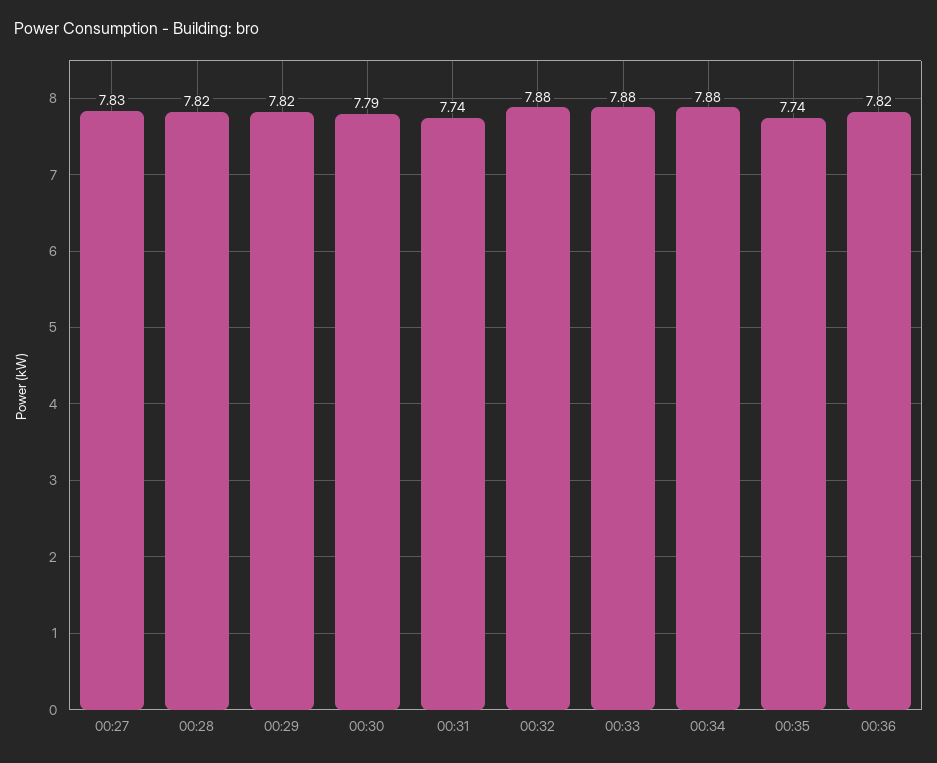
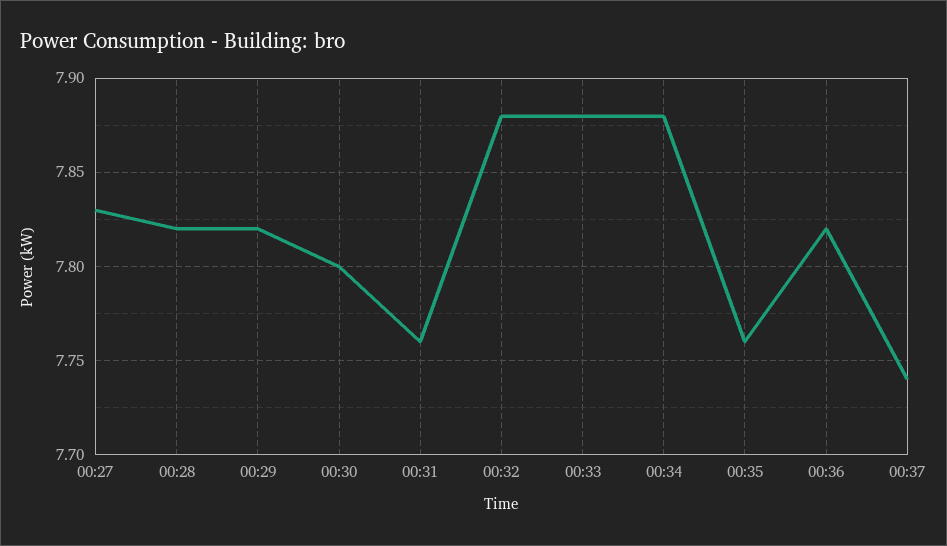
00:30: 7.79 -> 7.8
00:31: 7.74 -> 7.76
00:35: 7.74 -> 7.76
00:37: none -> 7.74

